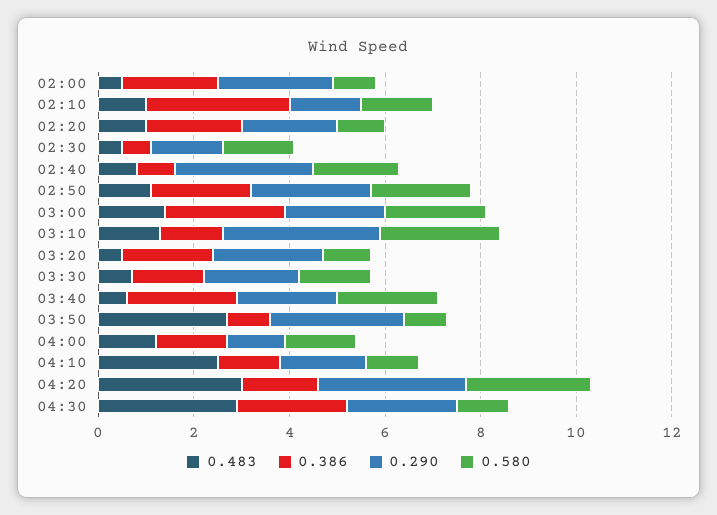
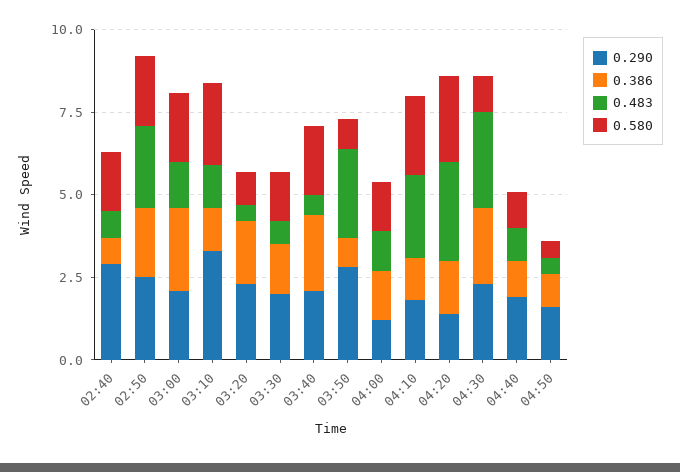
0.483, 02:00: 0.5 -> none
0.386, 02:00: 2 -> none
0.290, 02:00: 2.5 -> none
0.580, 02:00: 1 -> none
0.483, 02:10: 1 -> none
0.386, 02:10: 3 -> none
0.290, 02:10: 1.5 -> none
0.580, 02:10: 1.5 -> none
0.483, 02:20: 1 -> none
0.386, 02:20: 2 -> none
0.290, 02:20: 2 -> none
0.580, 02:20: 1 -> none
0.483, 02:30: 0.5 -> none
0.386, 02:30: 0.5 -> none
0.290, 02:30: 1.5 -> none
0.580, 02:30: 1.5 -> none
0.483, 02:50: 1 -> 2.5
0.580, 04:10: 1 -> 2.5
0.290, 04:20: 3 -> 1.5
0.290, 04:40: none -> 2
0.386, 04:40: none -> 1
0.483, 04:40: none -> 1
0.580, 04:40: none -> 1
0.290, 04:50: none -> 1.5
0.386, 04:50: none -> 1
0.483, 04:50: none -> 0.5
0.580, 04:50: none -> 0.5

